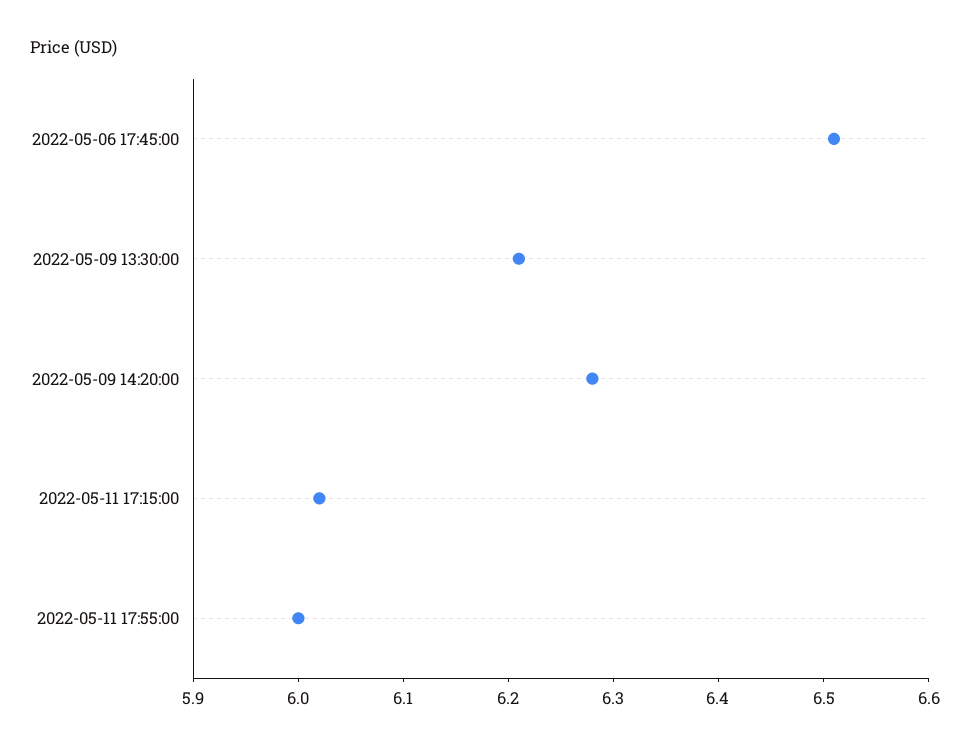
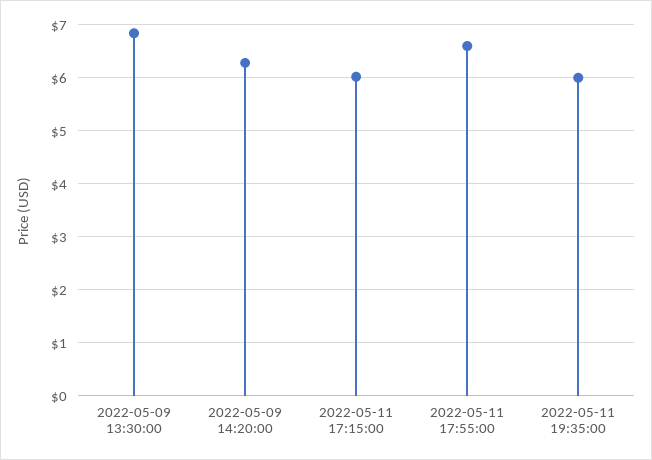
2022-05-06 17:45:00: 6.51 -> none
2022-05-09 13:30:00: 6.21 -> 6.8
2022-05-11 17:55:00: 6 -> 6.6
2022-05-11 19:35:00: none -> 6

